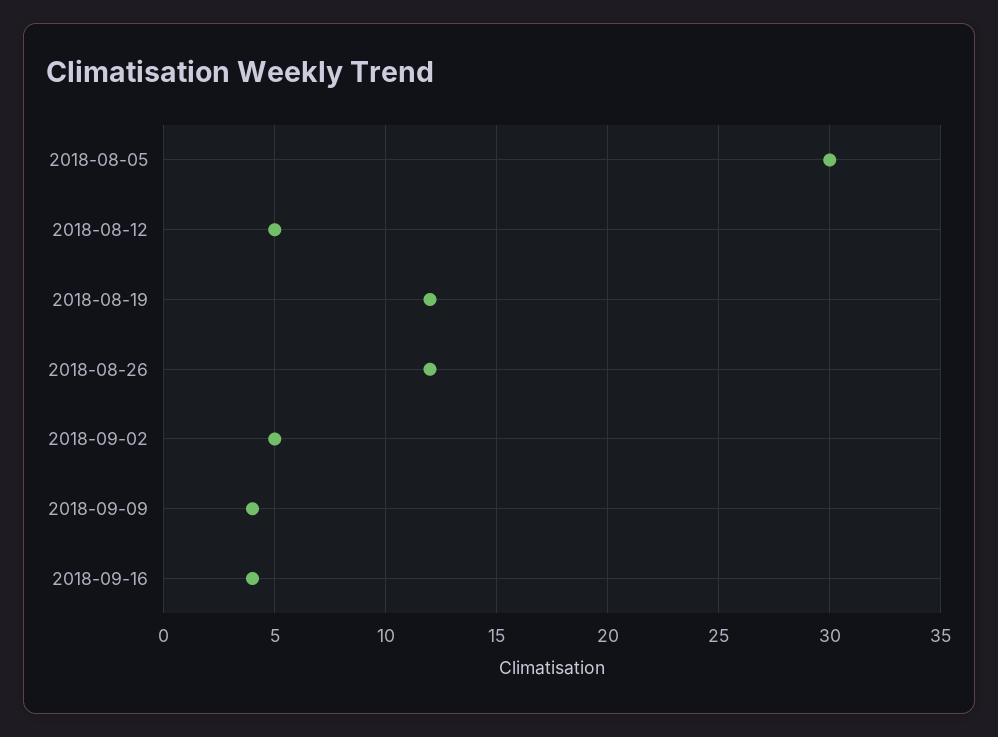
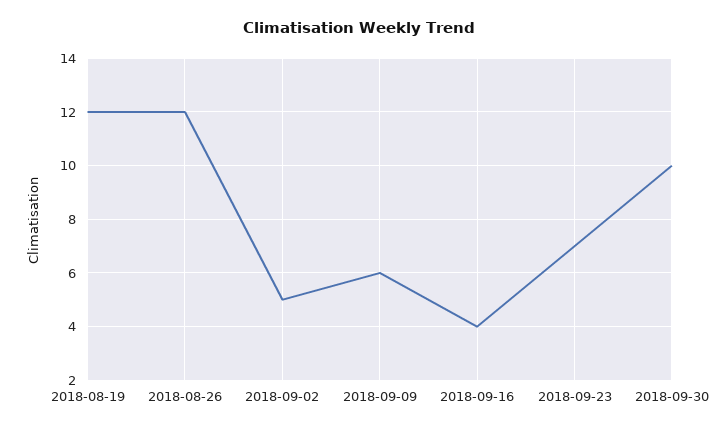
2018-08-05: 30 -> none
2018-08-12: 5 -> none
2018-09-09: 4 -> 6
2018-09-23: none -> 7
2018-09-30: none -> 10

